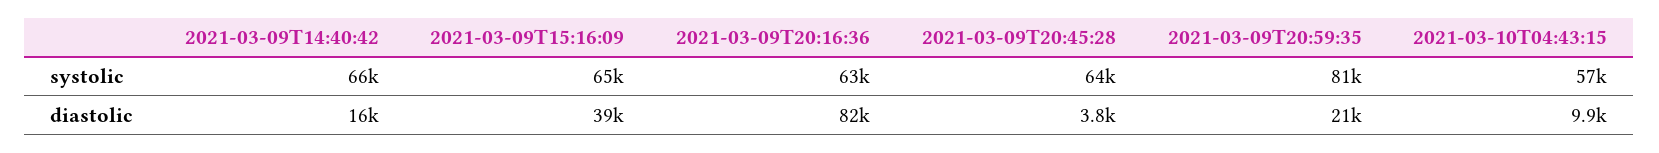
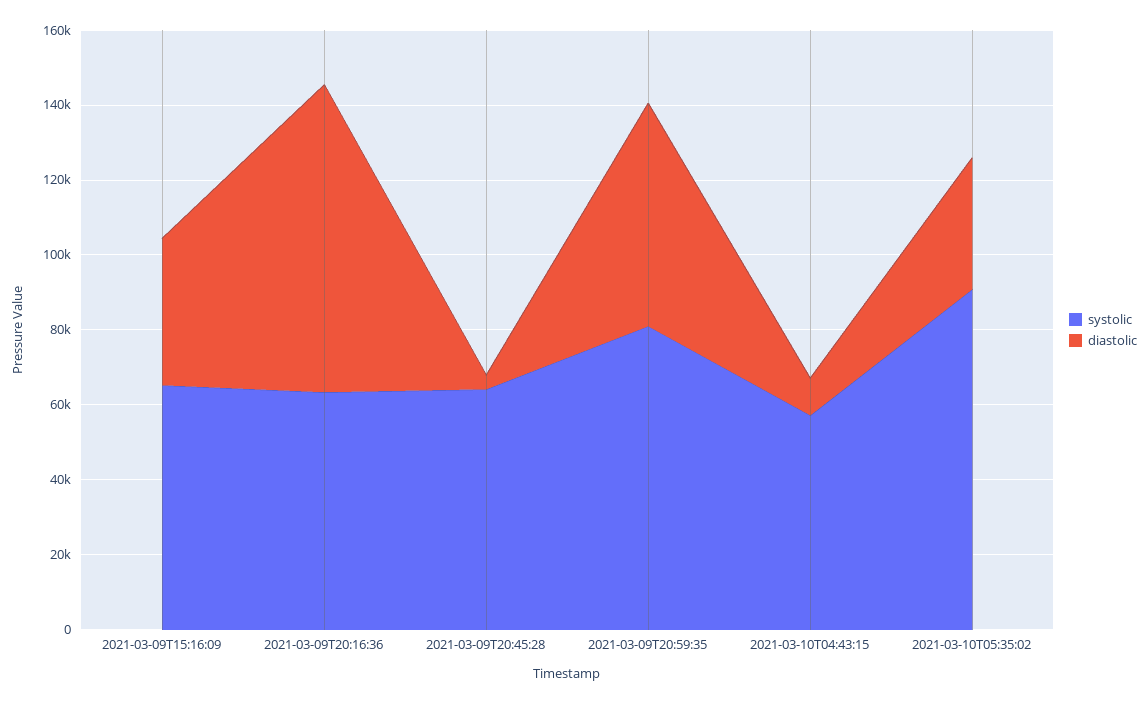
systolic, 2021-03-09T14:40:42: 66000 -> none
diastolic, 2021-03-09T14:40:42: 16000 -> none
diastolic, 2021-03-09T20:59:35: 21000 -> 60000
systolic, 2021-03-10T05:35:02: none -> 90000
diastolic, 2021-03-10T05:35:02: none -> 35000

